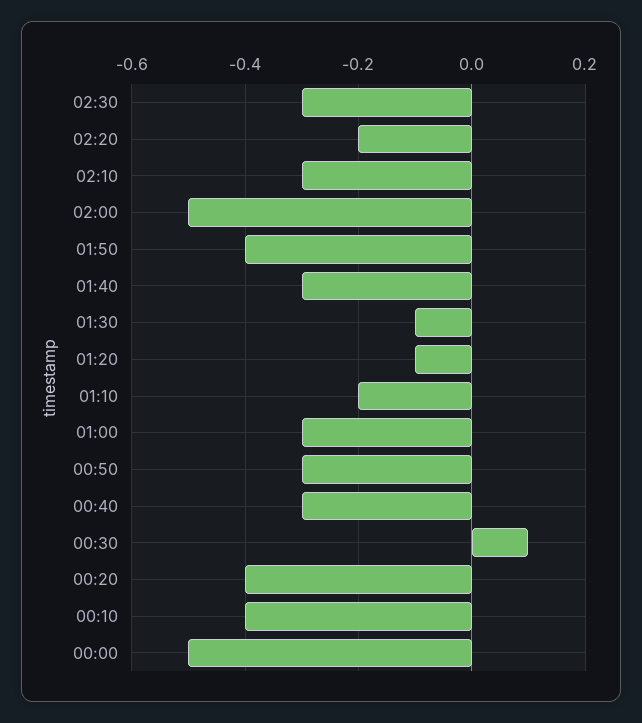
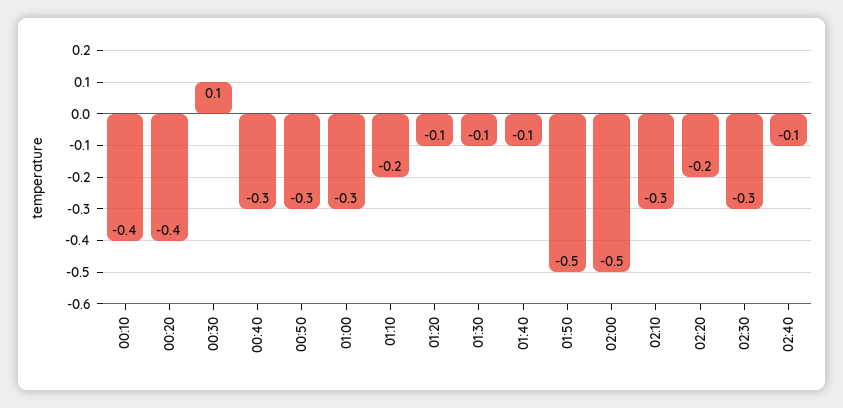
01:50: -0.4 -> -0.5
01:40: -0.3 -> -0.1
00:00: -0.5 -> none
02:40: none -> -0.1

